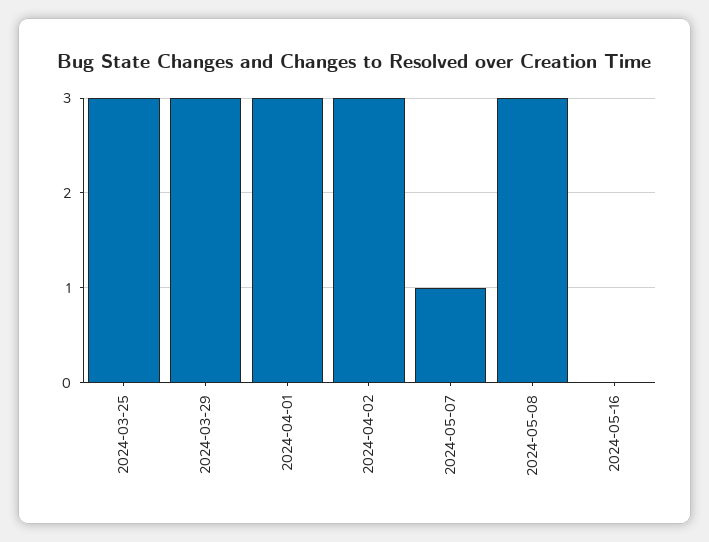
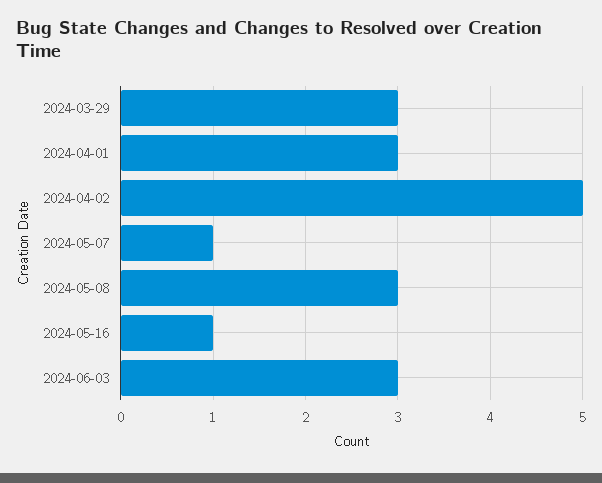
2024-03-25: 3 -> none
2024-04-02: 3 -> 5
2024-05-16: 0 -> 1
2024-06-03: none -> 3

